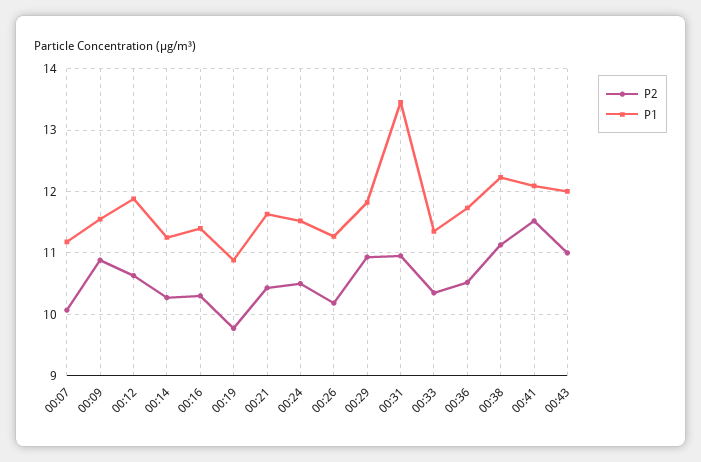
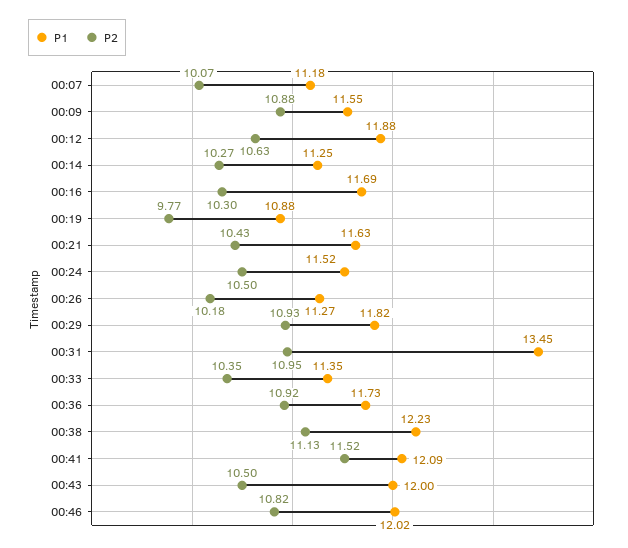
P1, 00:16: 11.4 -> 11.69
P2, 00:36: 10.5 -> 10.92
P2, 00:43: 11 -> 10.5
P1, 00:46: none -> 12.02
P2, 00:46: none -> 10.82

